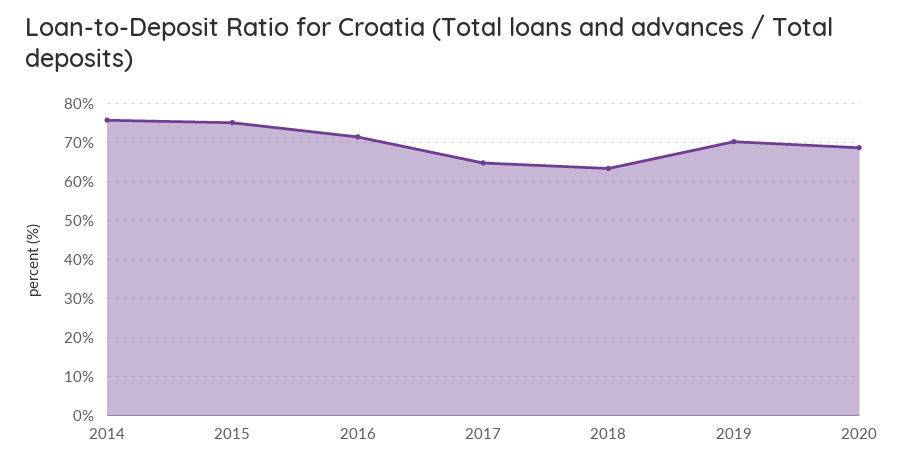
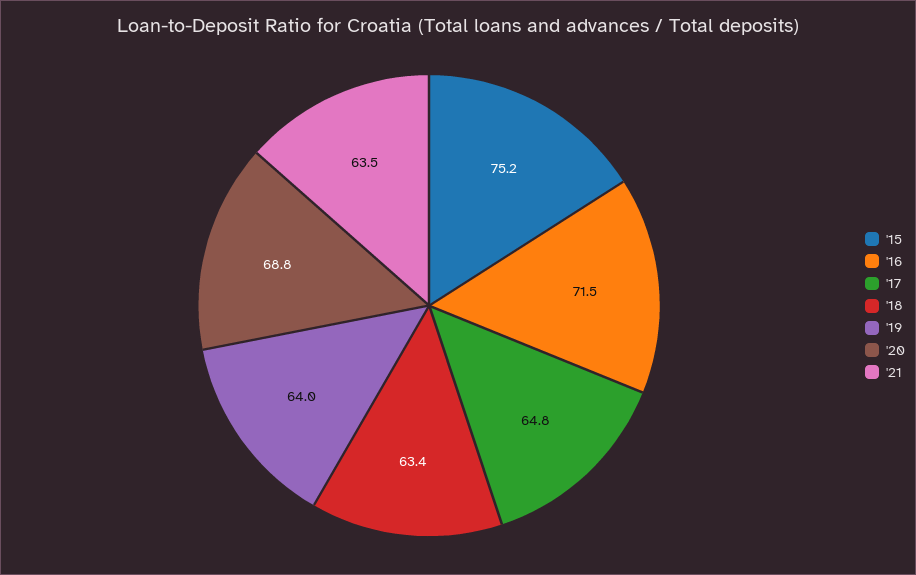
2014: 76 -> none
2019: 70 -> 64
'21: none -> 63.5

